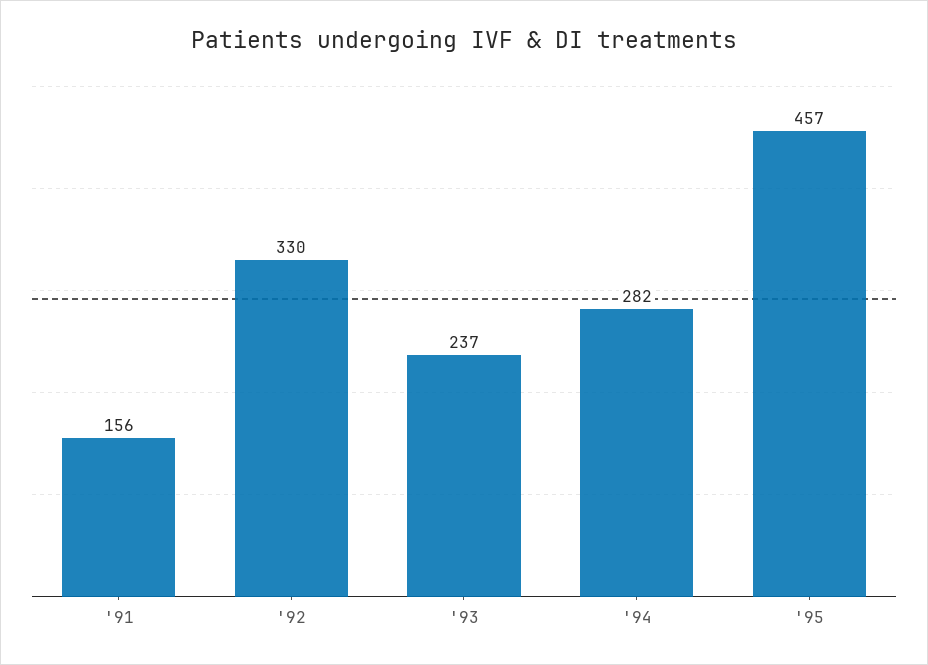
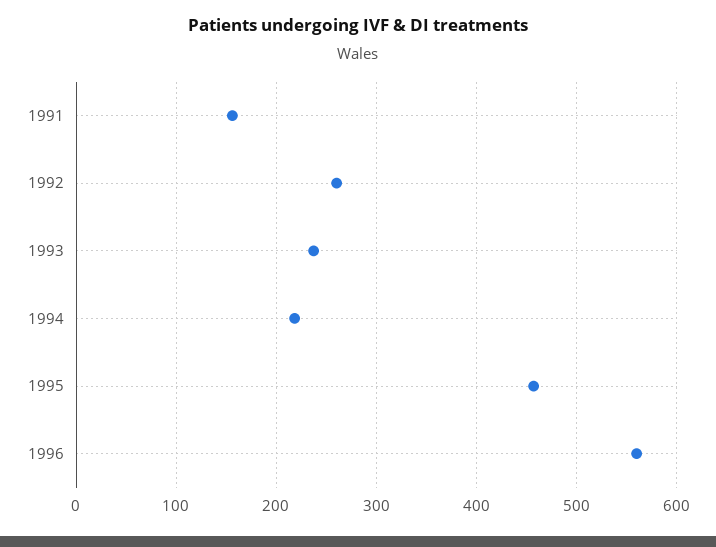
'92: 330 -> 260
'94: 282 -> 220
1996: none -> 560

